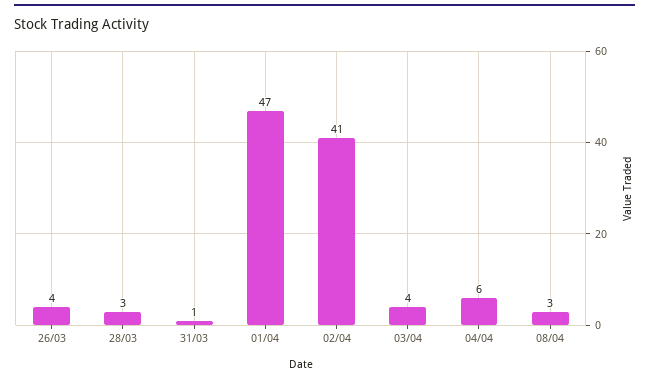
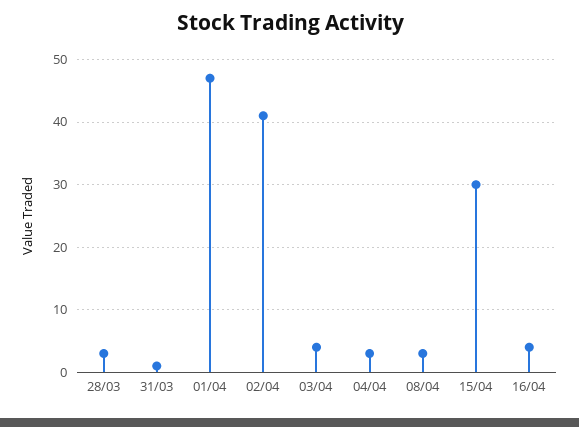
26/03: 4 -> none
04/04: 6 -> 3
15/04: none -> 30
16/04: none -> 4

